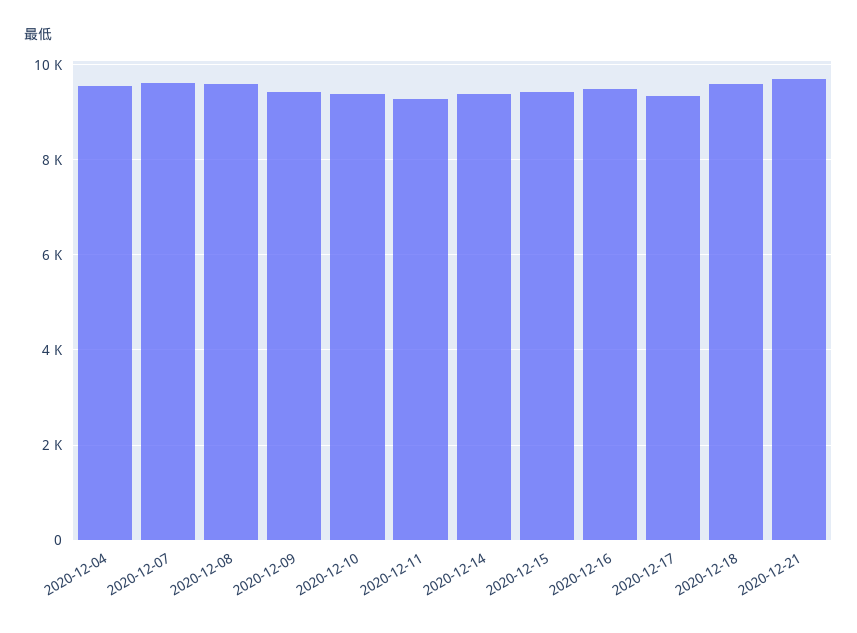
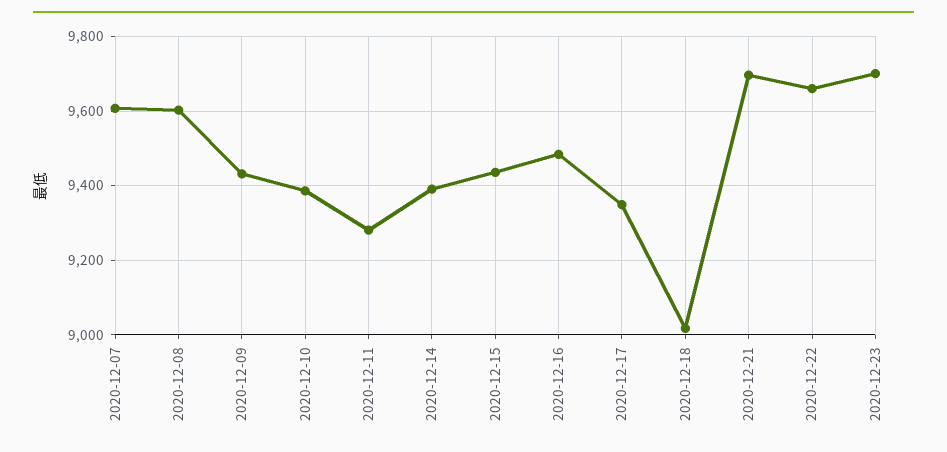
2020-12-04: 9600 -> none
2020-12-18: 9600 -> 9020
2020-12-22: none -> 9660
2020-12-23: none -> 9700

